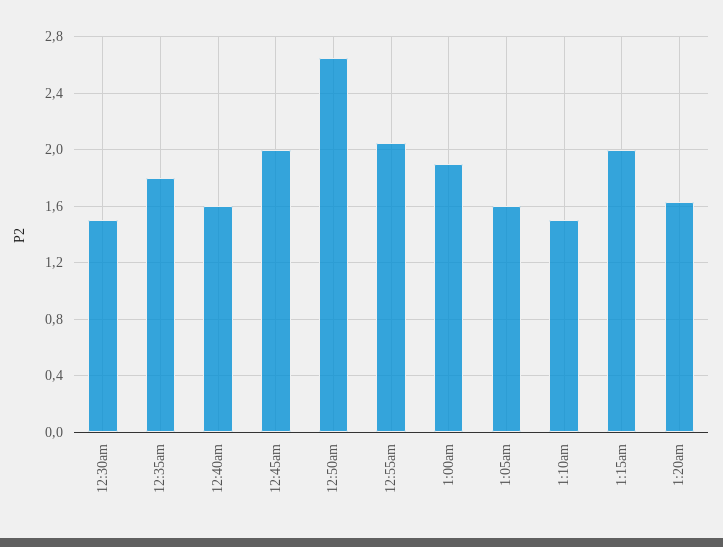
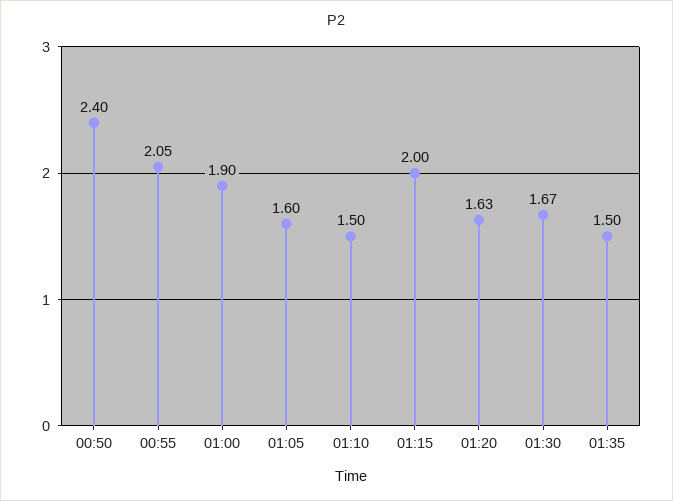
12:30am: 1.5 -> none
12:35am: 1.8 -> none
12:40am: 1.6 -> none
12:45am: 2 -> none
12:50am: 2.65 -> 2.4
01:30: none -> 1.67
01:35: none -> 1.5

